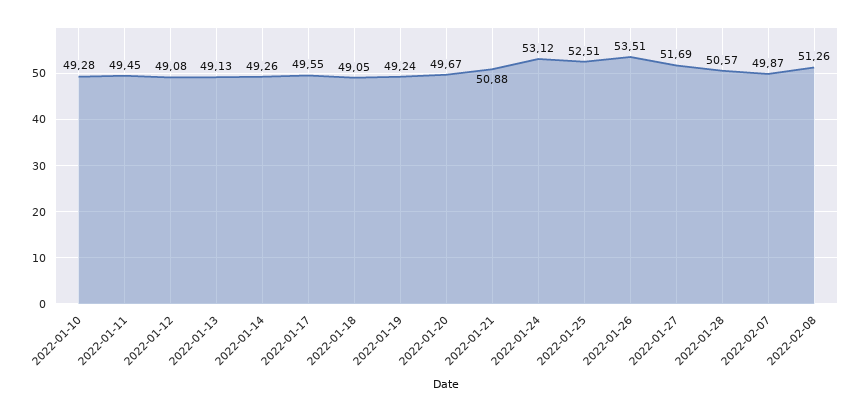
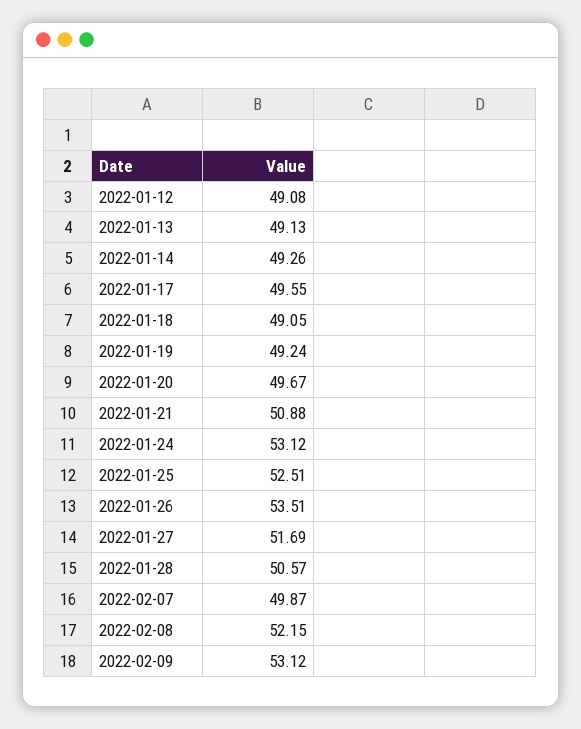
2022-01-10: 49.28 -> none
2022-01-11: 49.45 -> none
2022-02-08: 51.26 -> 52.15
2022-02-09: none -> 53.12

